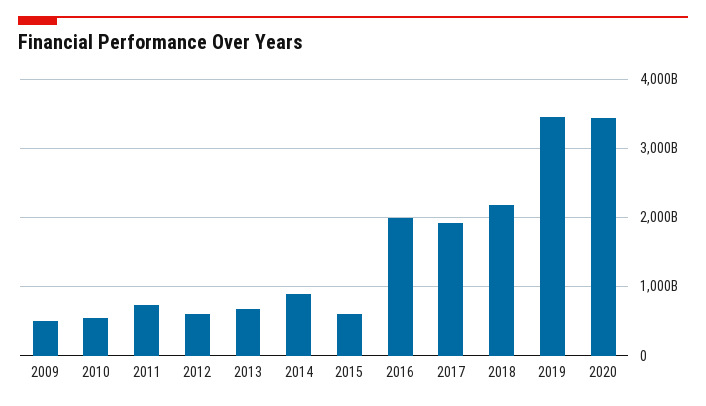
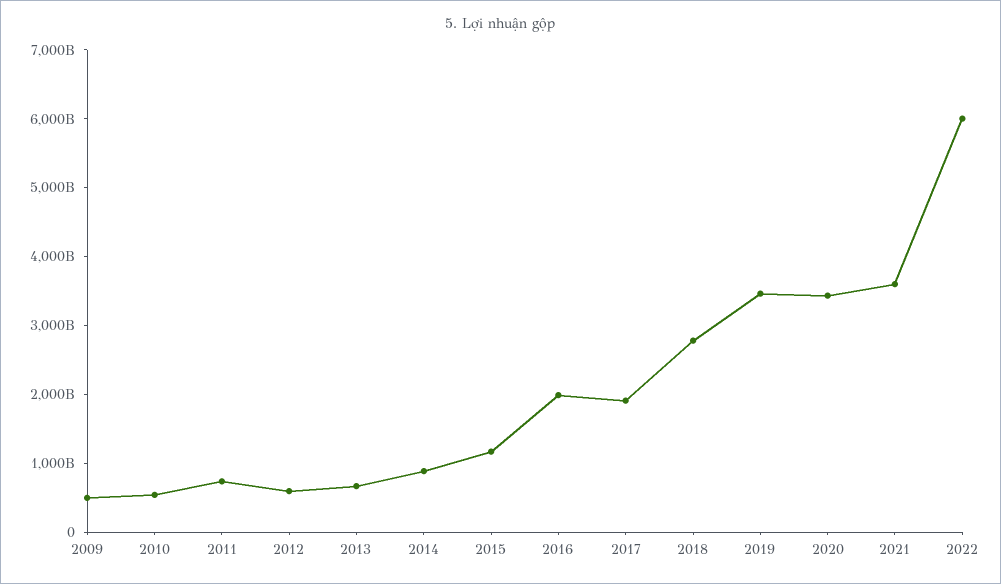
2015: 600000000000 -> 1200000000000
2018: 2200000000000 -> 2800000000000
2021: none -> 3600000000000
2022: none -> 6000000000000

